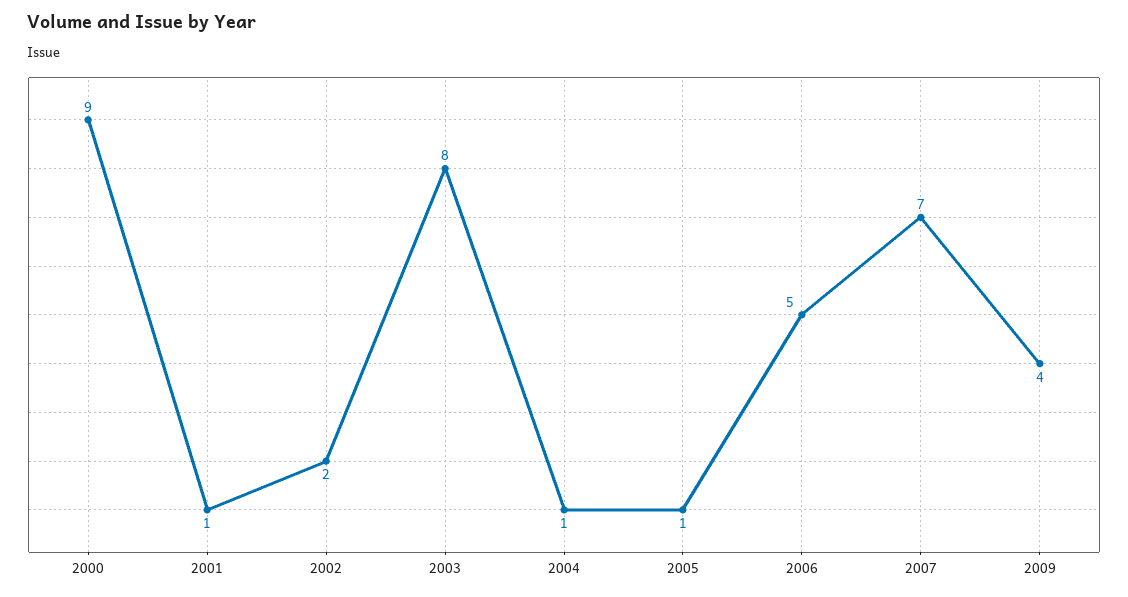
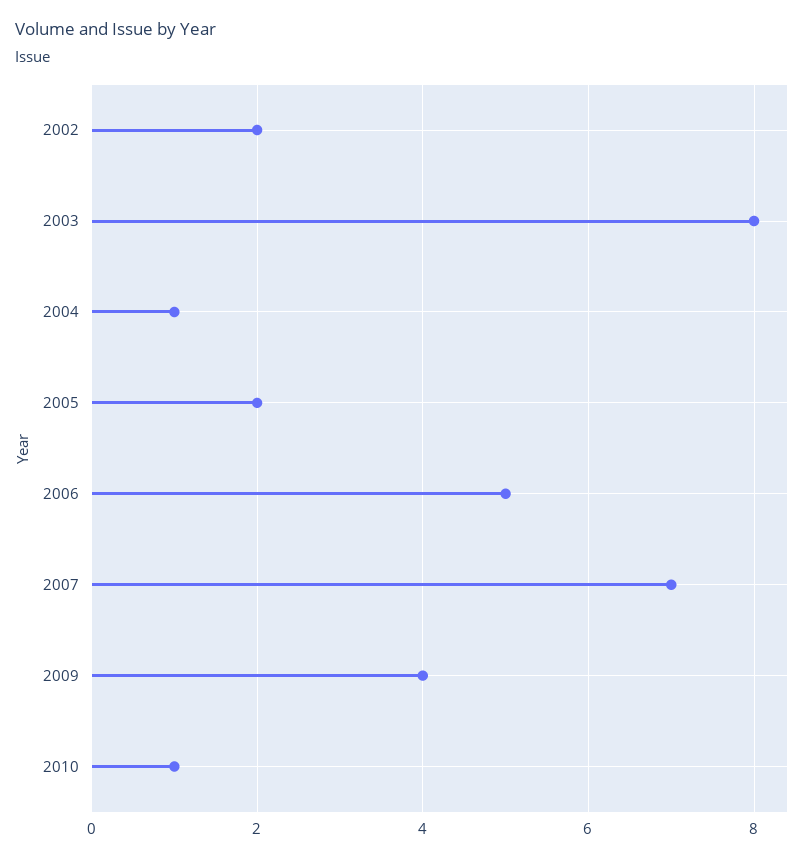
2000: 9 -> none
2001: 1 -> none
2005: 1 -> 2
2010: none -> 1

